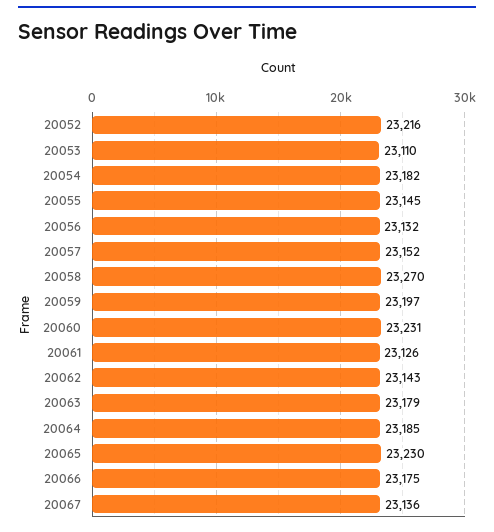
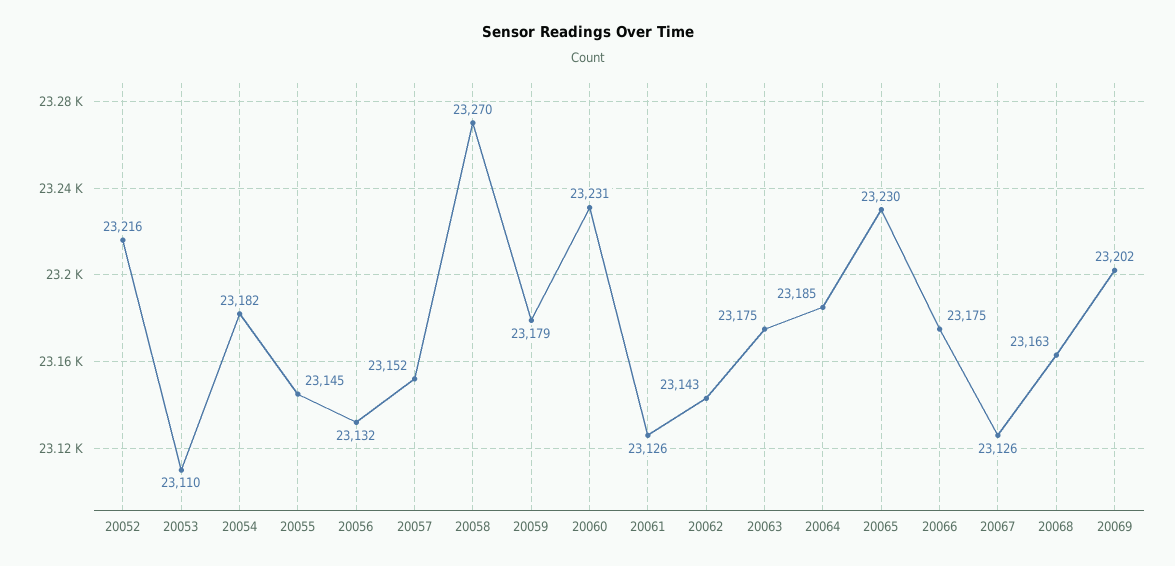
20059: 23197 -> 23179
20063: 23179 -> 23175
20067: 23136 -> 23126
20068: none -> 23163
20069: none -> 23202

